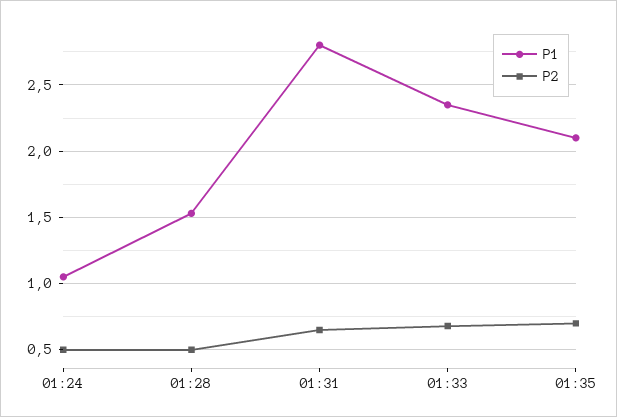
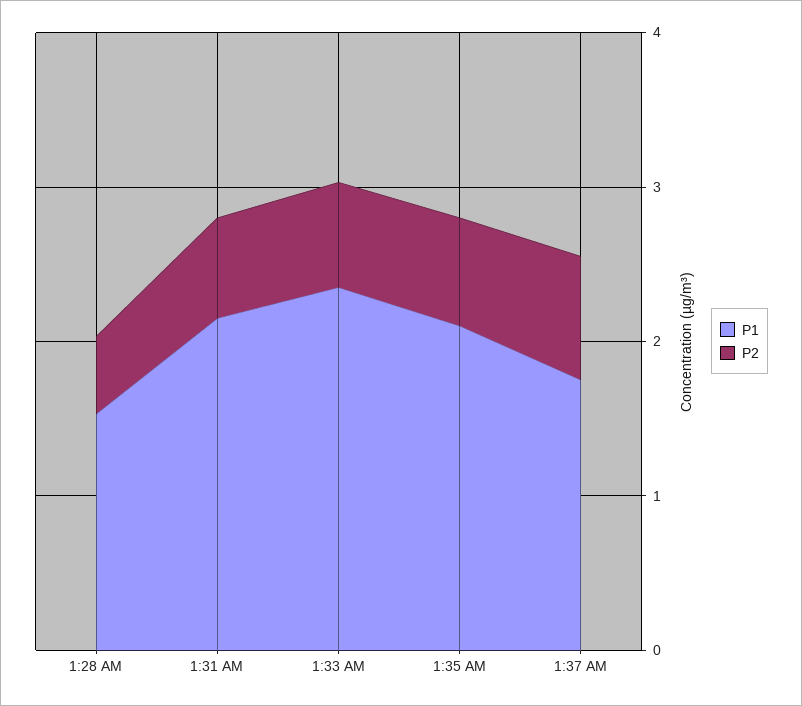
P1, 01:24: 1.05 -> none
P2, 01:24: 0.5 -> none
P1, 01:31: 2.8 -> 2.2
P1, 1:37 AM: none -> 1.8
P2, 1:37 AM: none -> 0.8

